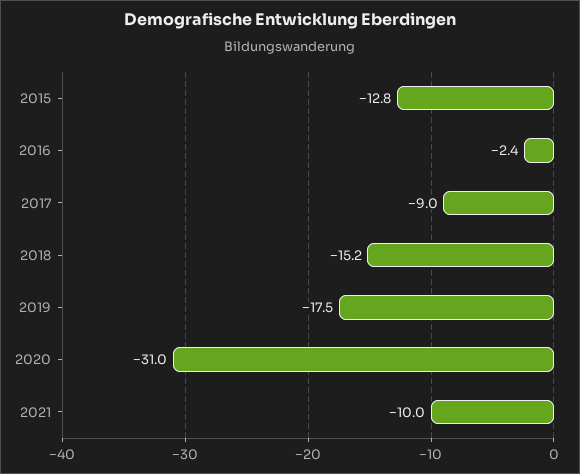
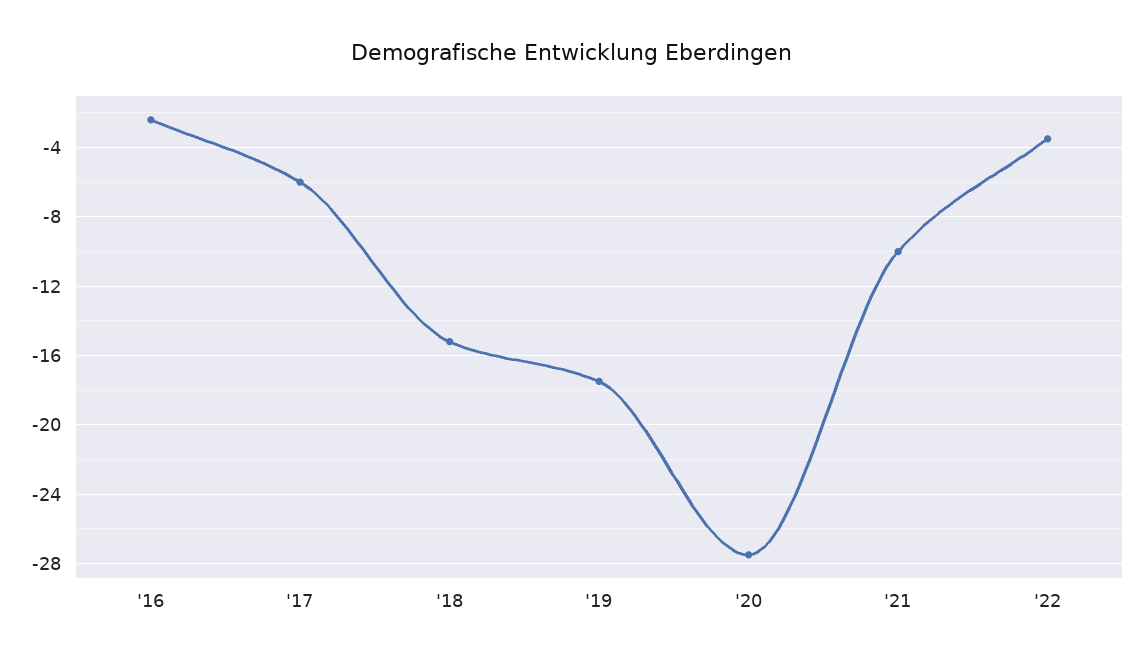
2015: -12.8 -> none
2017: -9 -> -6
2020: -31 -> -27.5
'22: none -> -3.5

